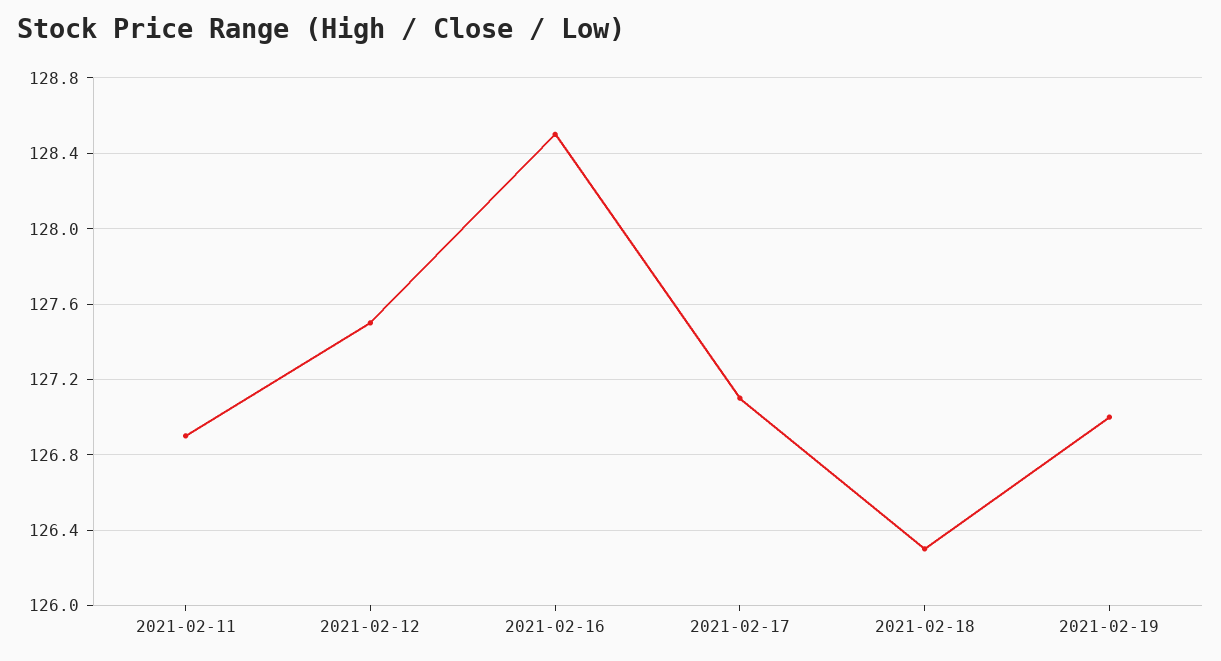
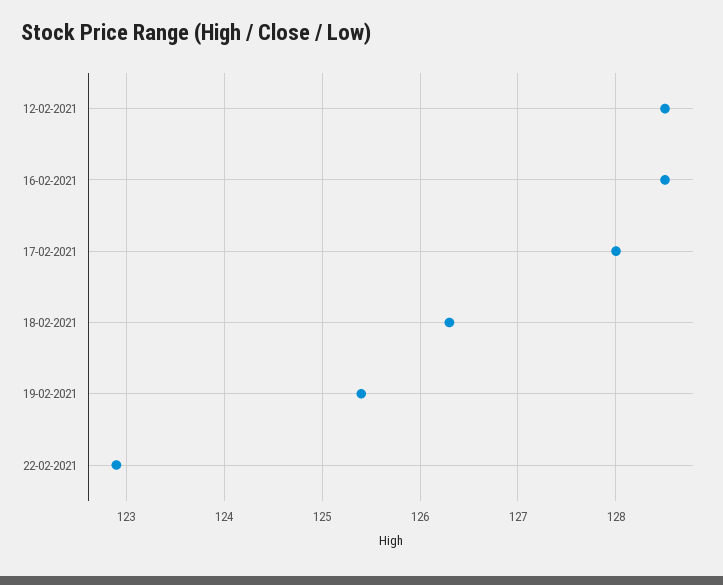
2021-02-11: 126.9 -> none
2021-02-12: 127.5 -> 128.5
2021-02-17: 127.1 -> 128
2021-02-19: 127 -> 125.4
22-02-2021: none -> 122.9

